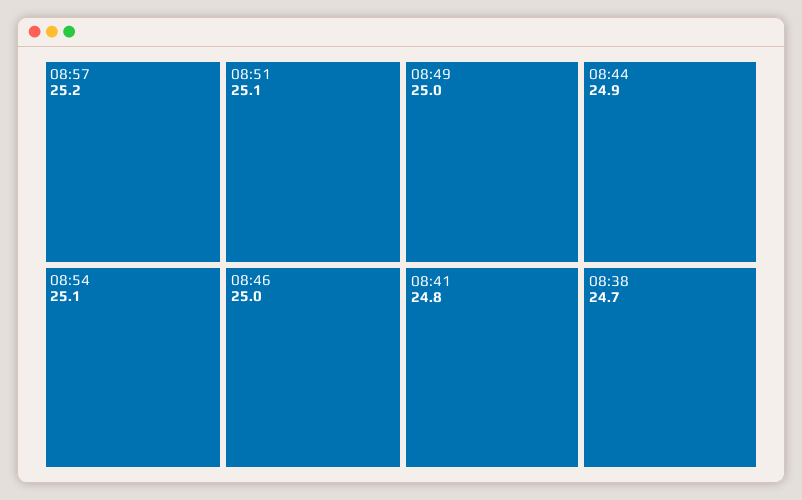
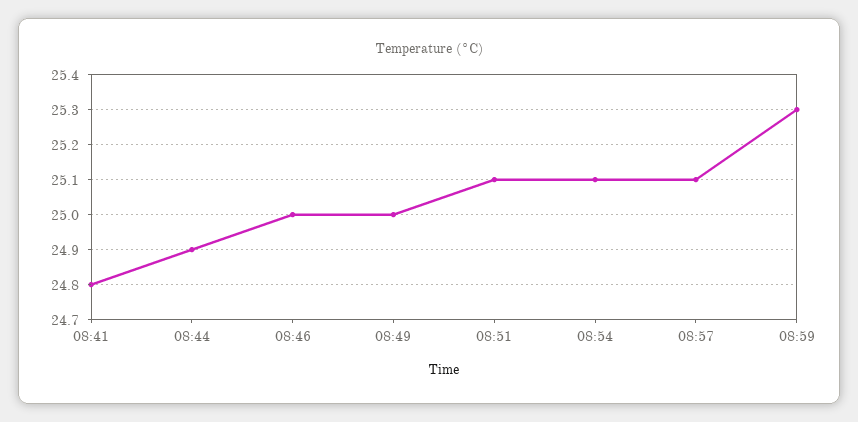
08:57: 25.2 -> 25.1
08:38: 24.7 -> none
08:59: none -> 25.3

